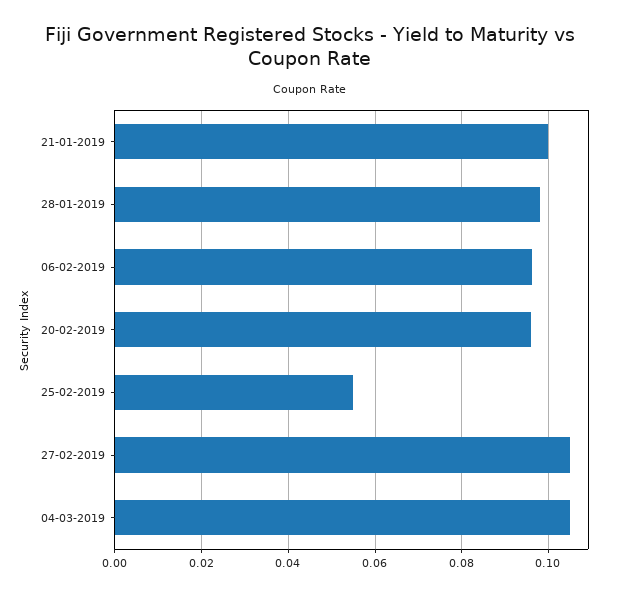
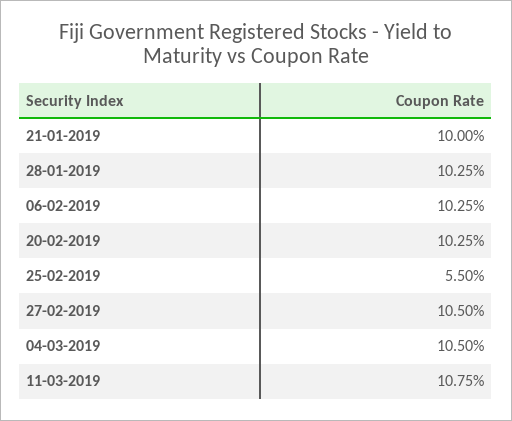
28-01-2019: 0.098 -> 0.1025
06-02-2019: 0.096 -> 0.1025
20-02-2019: 0.096 -> 0.1025
11-03-2019: none -> 0.1075

